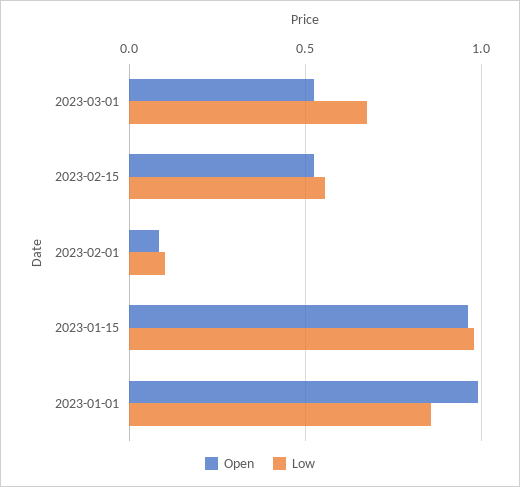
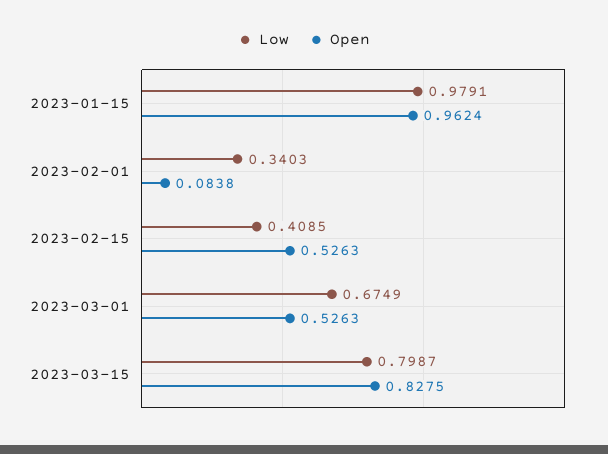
Low, 2023-02-15: 0.55 -> 0.4085
Low, 2023-02-01: 0.1 -> 0.3403
Open, 2023-01-01: 1 -> none
Low, 2023-01-01: 0.85 -> none
Low, 2023-03-15: none -> 0.7987
Open, 2023-03-15: none -> 0.8275

